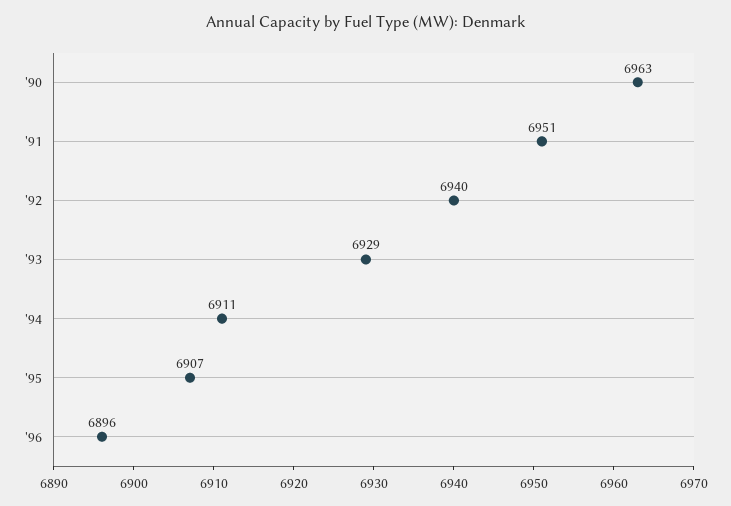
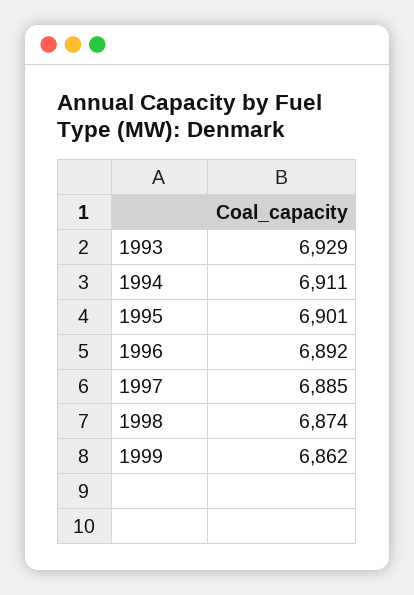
'90: 6963 -> none
'91: 6951 -> none
'92: 6940 -> none
'95: 6907 -> 6901
'96: 6896 -> 6892
1997: none -> 6885
1998: none -> 6874
1999: none -> 6862

